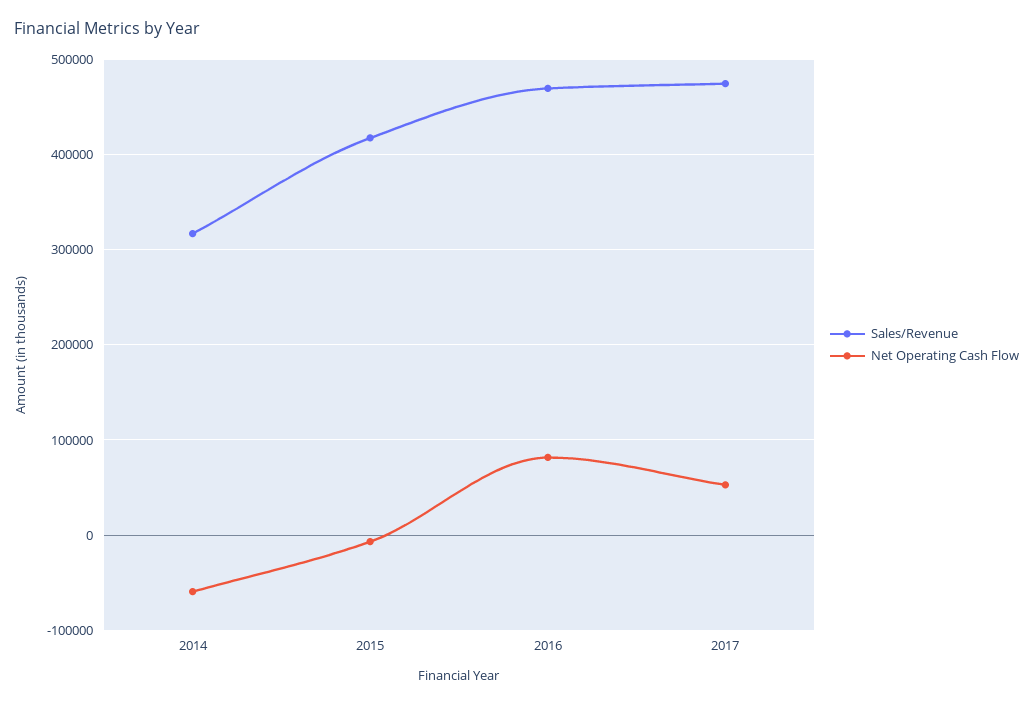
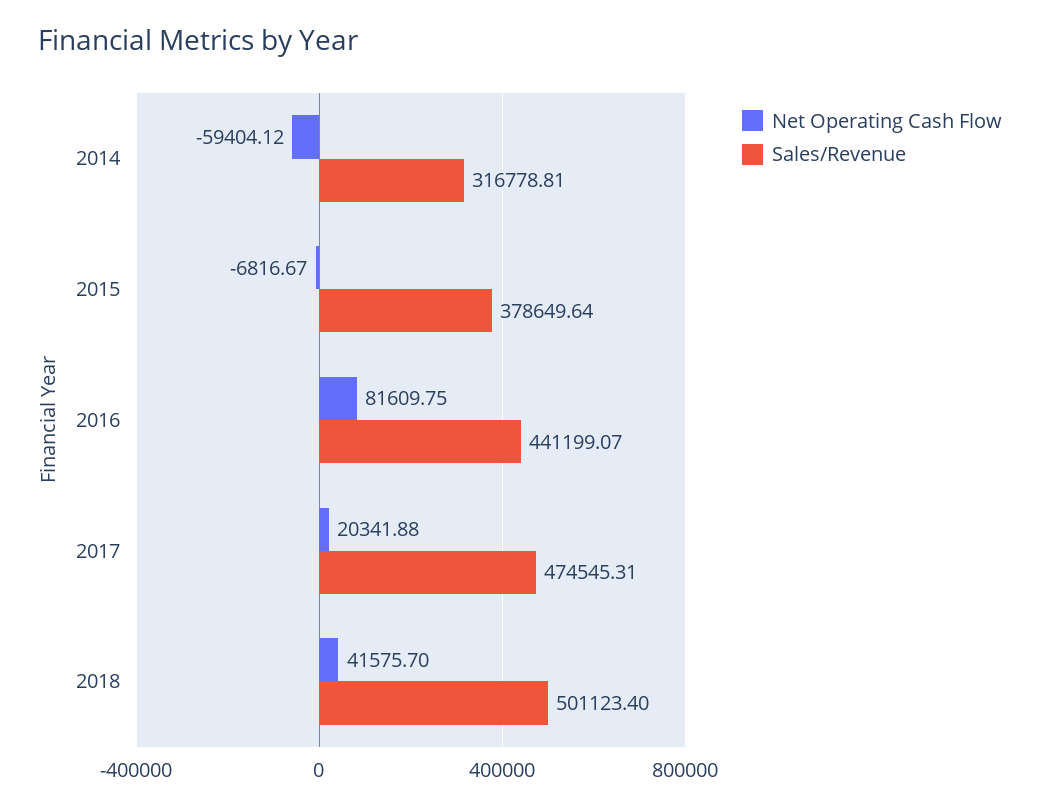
Sales/Revenue, 2015: 420000 -> 378649.64
Sales/Revenue, 2016: 470000 -> 441199.07
Net Operating Cash Flow, 2017: 50000 -> 20341.88
Net Operating Cash Flow, 2018: none -> 41575.7
Sales/Revenue, 2018: none -> 501123.4

